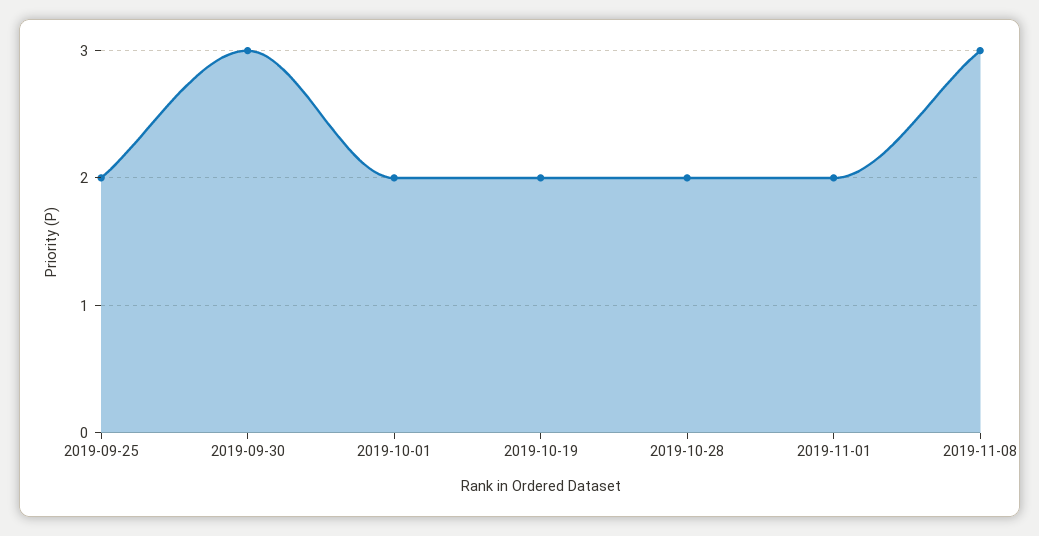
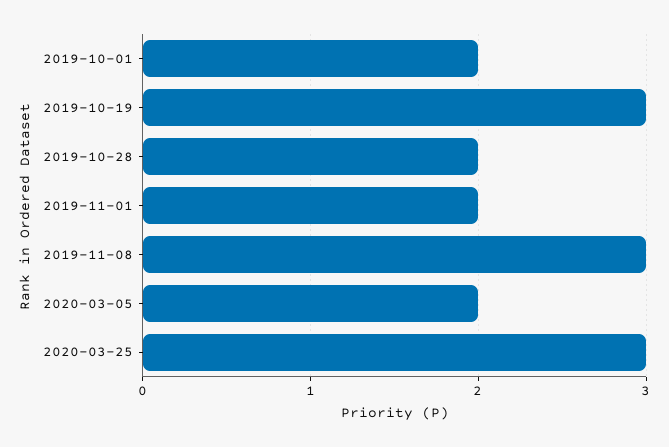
2019-09-25: 2 -> none
2019-09-30: 3 -> none
2019-10-19: 2 -> 3
2020-03-05: none -> 2
2020-03-25: none -> 3

